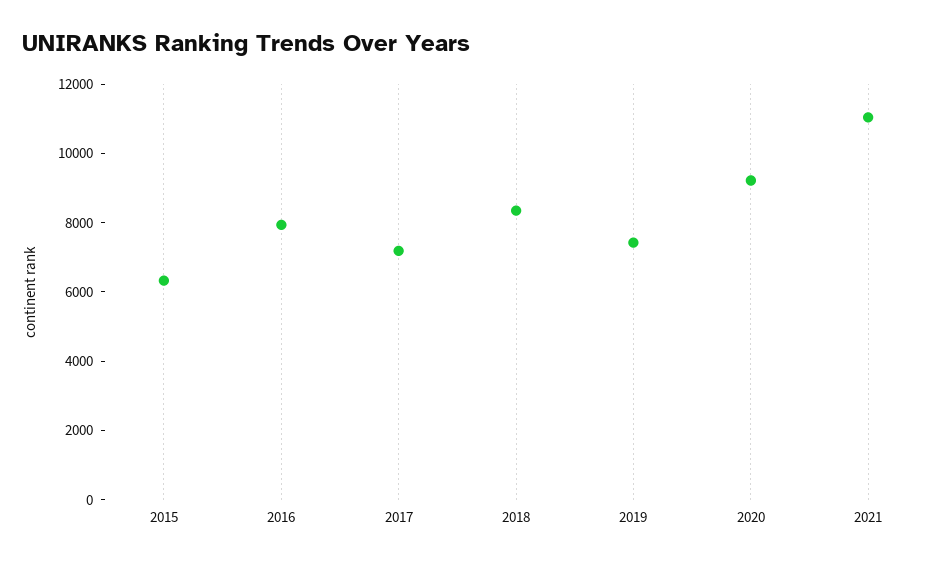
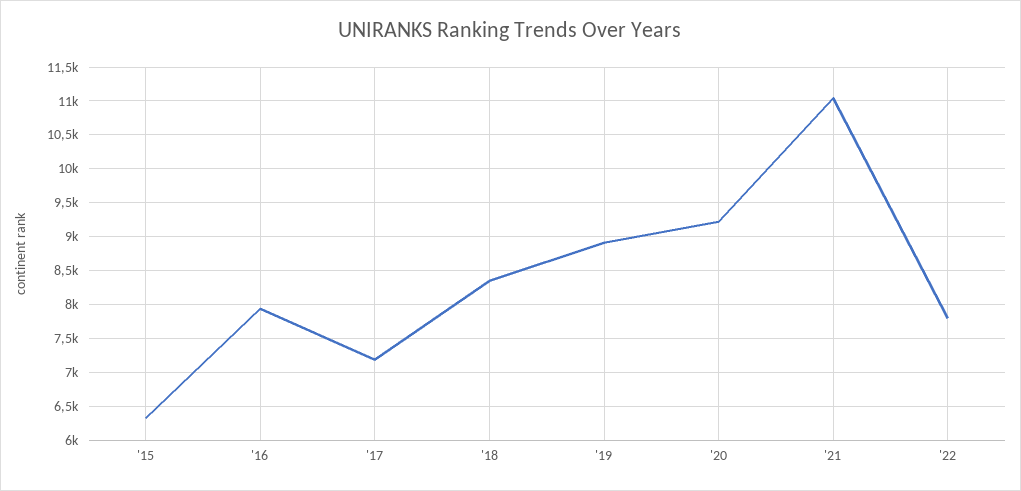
2019: 7500 -> 8900
'22: none -> 7800

